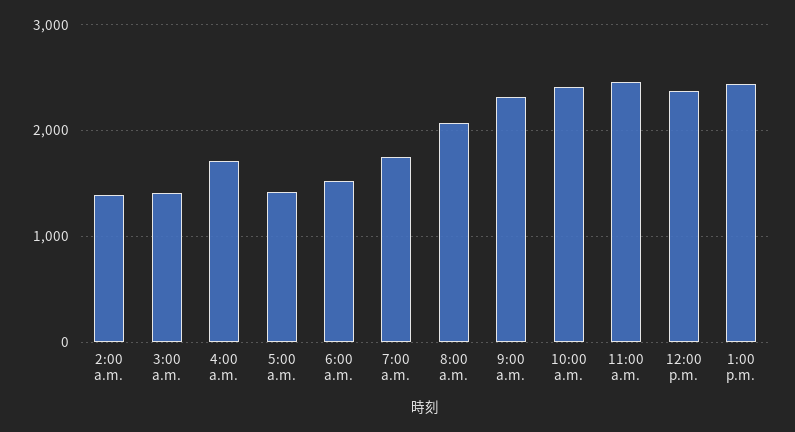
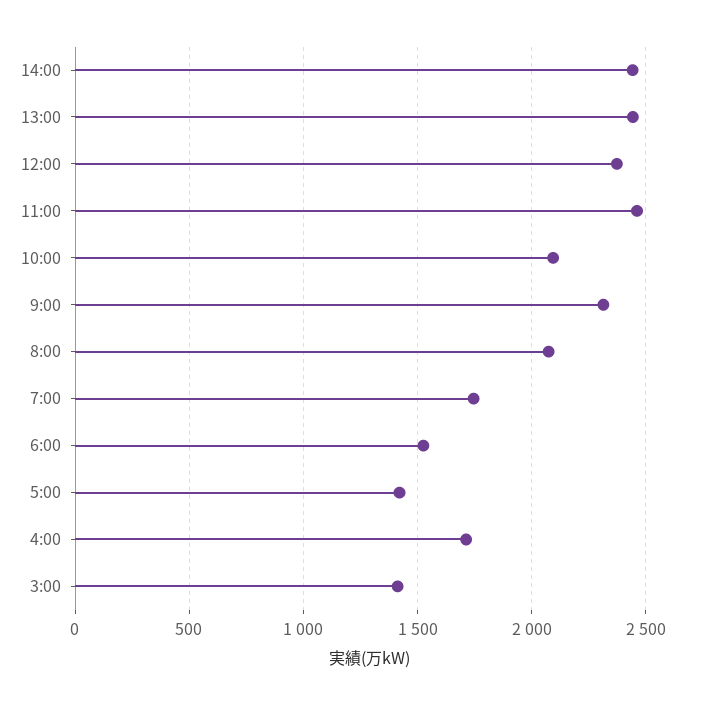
2:00 a.m.: 1400 -> none
10:00 a.m.: 2400 -> 2100
14:00: none -> 2450

